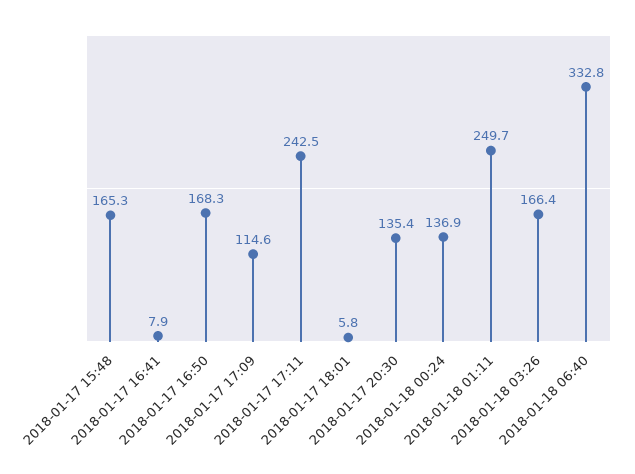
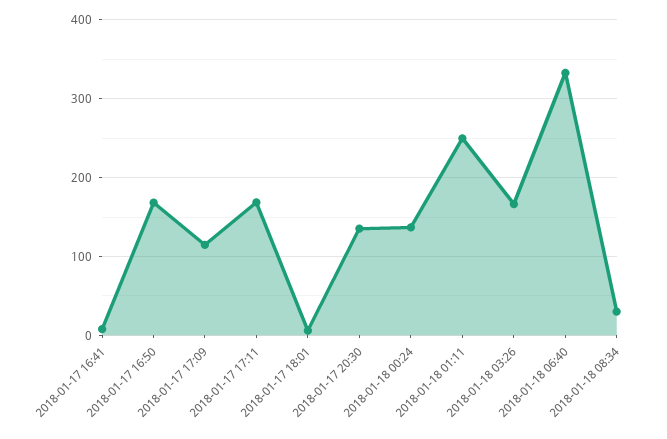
2018-01-17 15:48: 165.3 -> none
2018-01-17 17:11: 242.5 -> 170
2018-01-18 08:34: none -> 30

